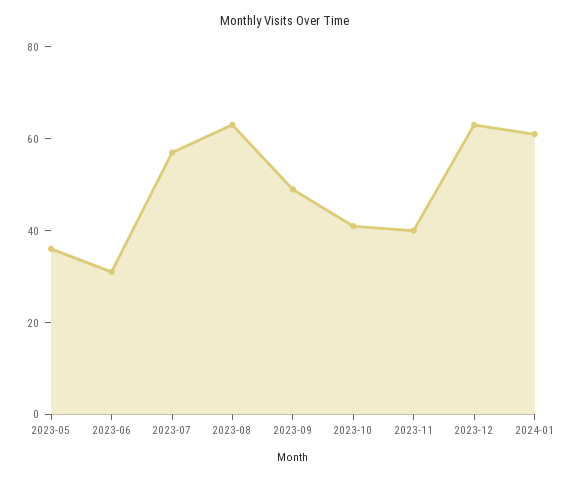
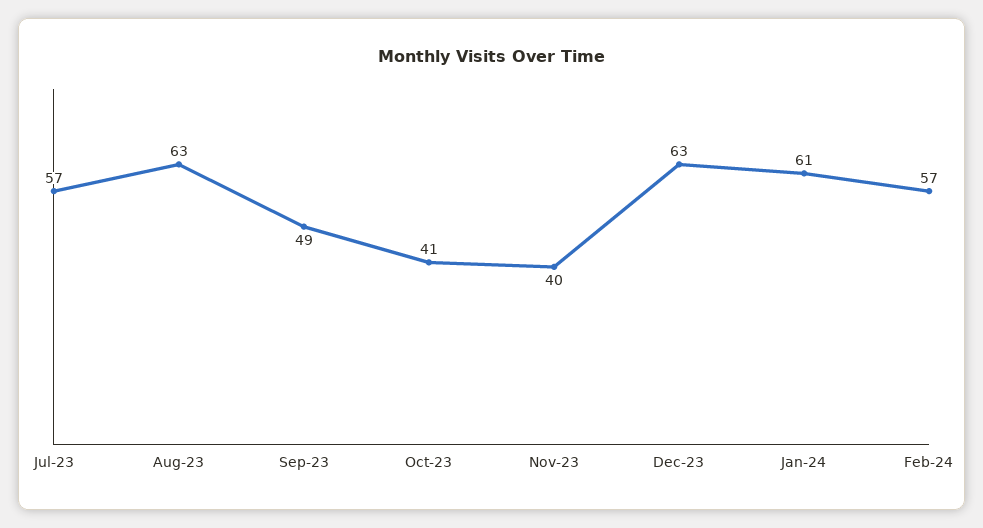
2023-05: 35 -> none
2023-06: 30 -> none
Feb-24: none -> 57

